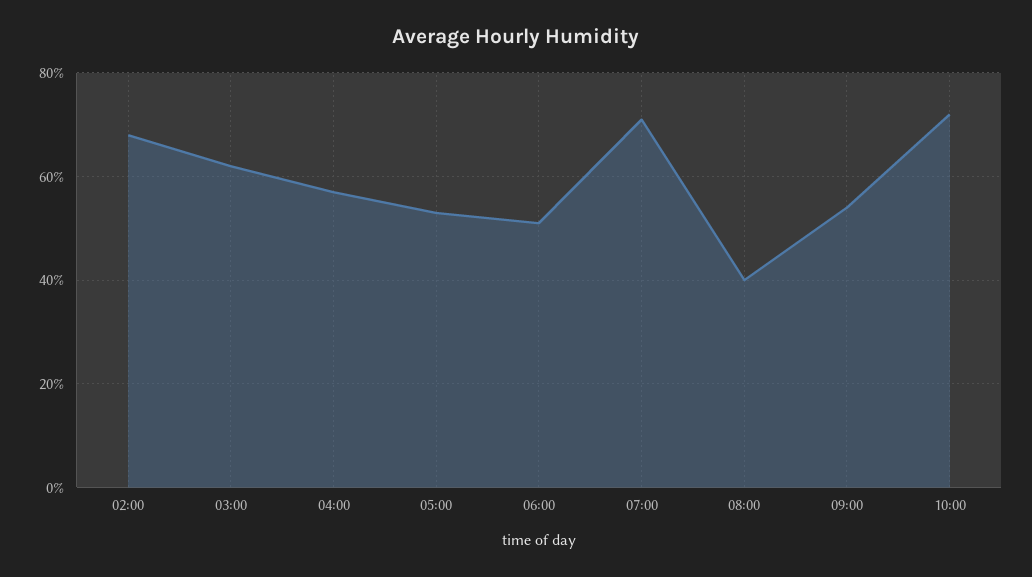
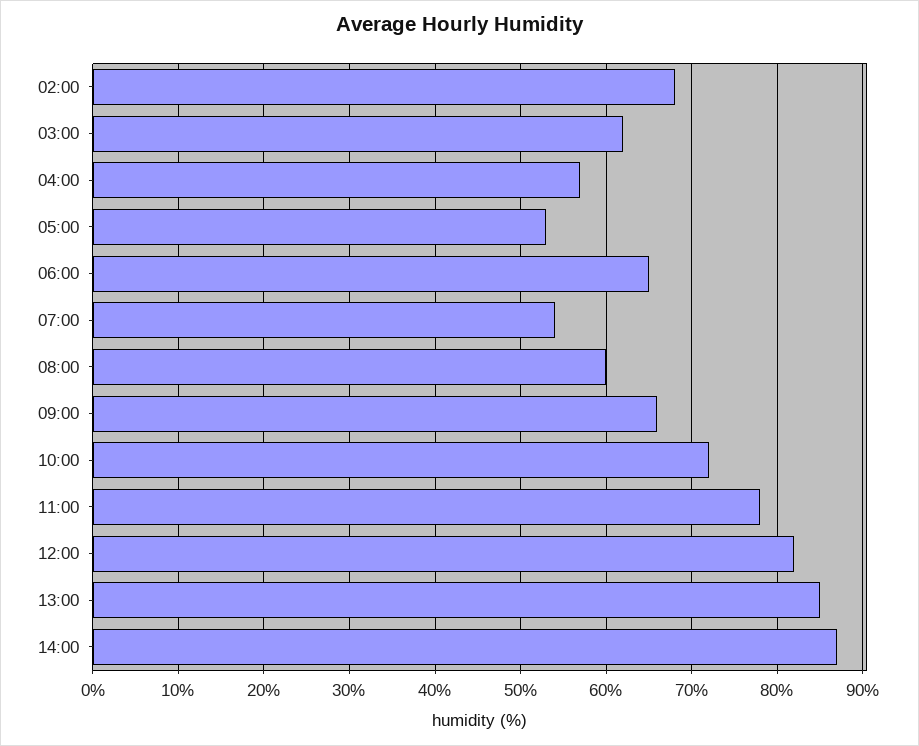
06:00: 50 -> 65
07:00: 70 -> 54
08:00: 40 -> 60
09:00: 55 -> 66
11:00: none -> 78
12:00: none -> 82
13:00: none -> 85
14:00: none -> 87

